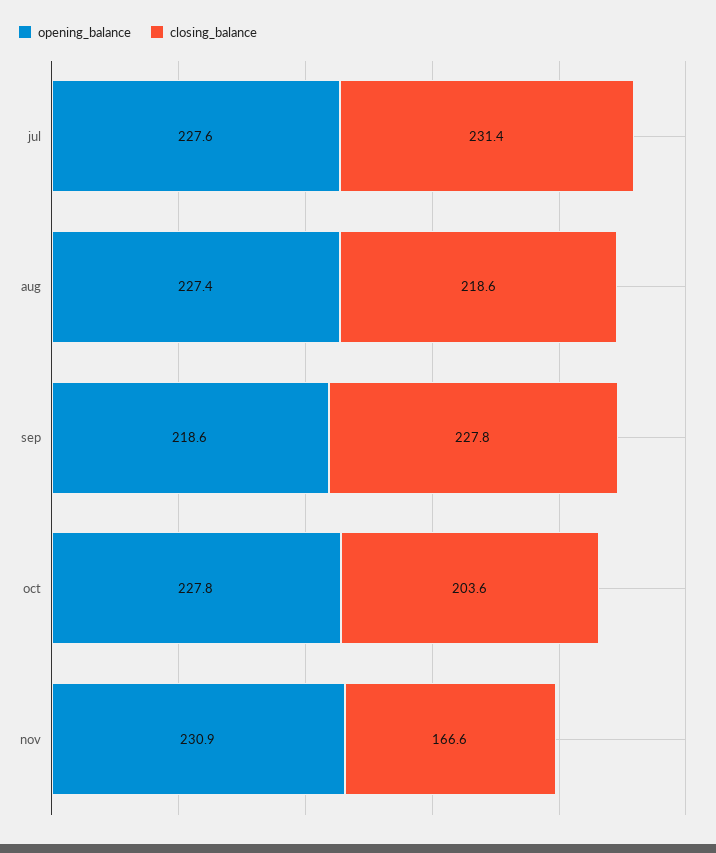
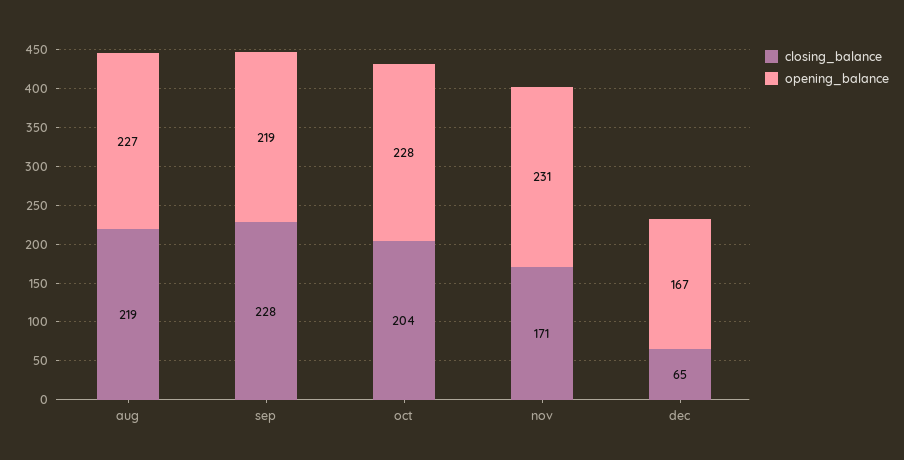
opening_balance, jul: 227.6 -> none
closing_balance, jul: 231.4 -> none
closing_balance, nov: 166.6 -> 171
closing_balance, dec: none -> 65
opening_balance, dec: none -> 167

